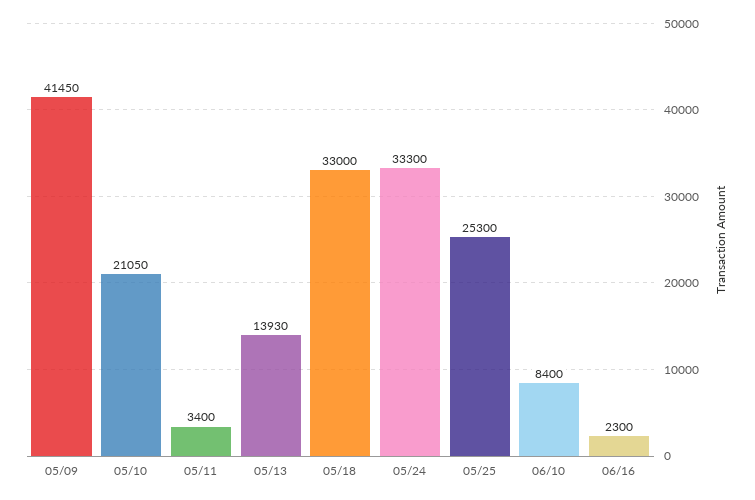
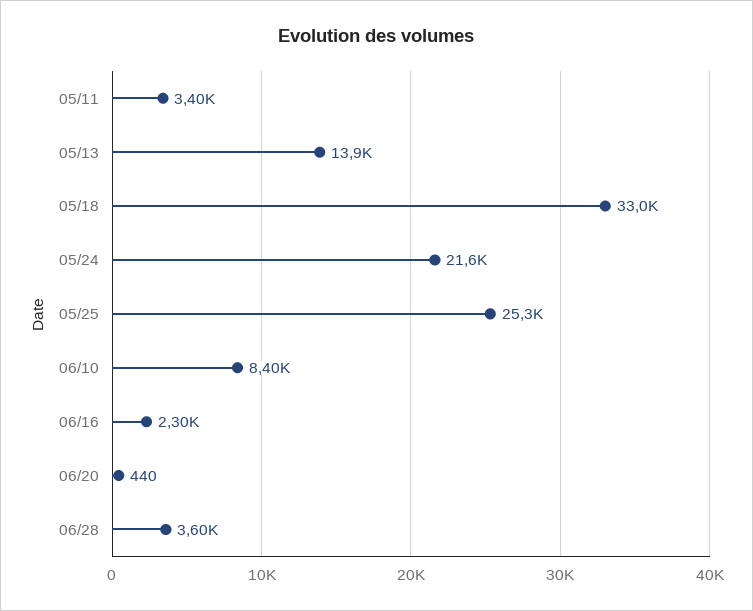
05/09: 41450 -> none
05/10: 21050 -> none
05/24: 33300 -> 21600
06/20: none -> 440
06/28: none -> 3600

